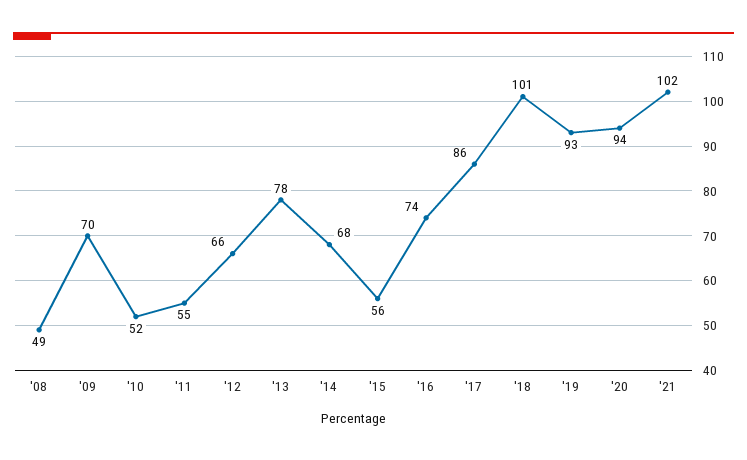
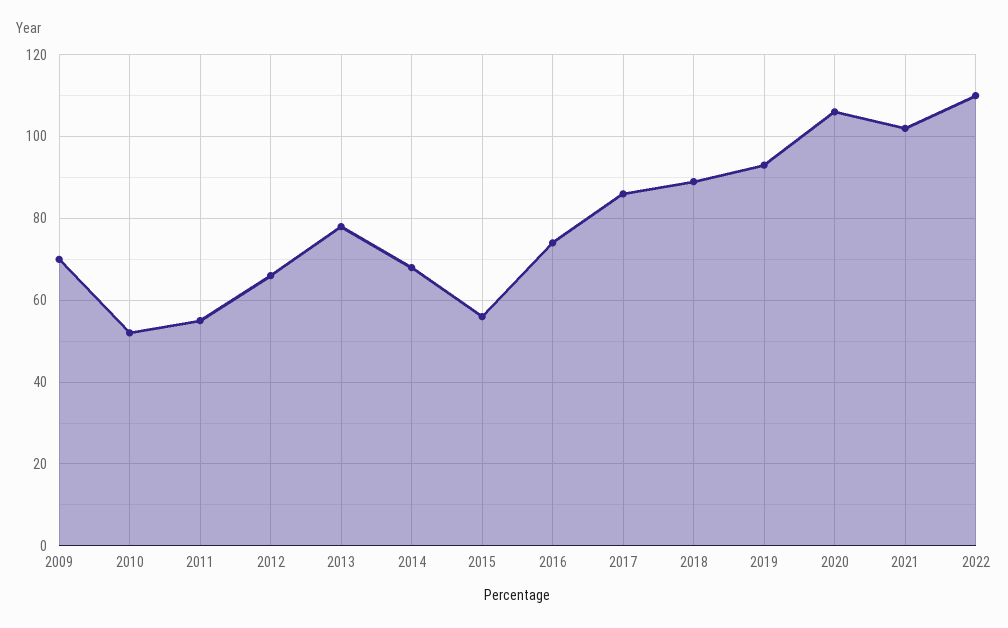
'08: 49 -> none
'18: 101 -> 90
'20: 94 -> 105
2022: none -> 110

